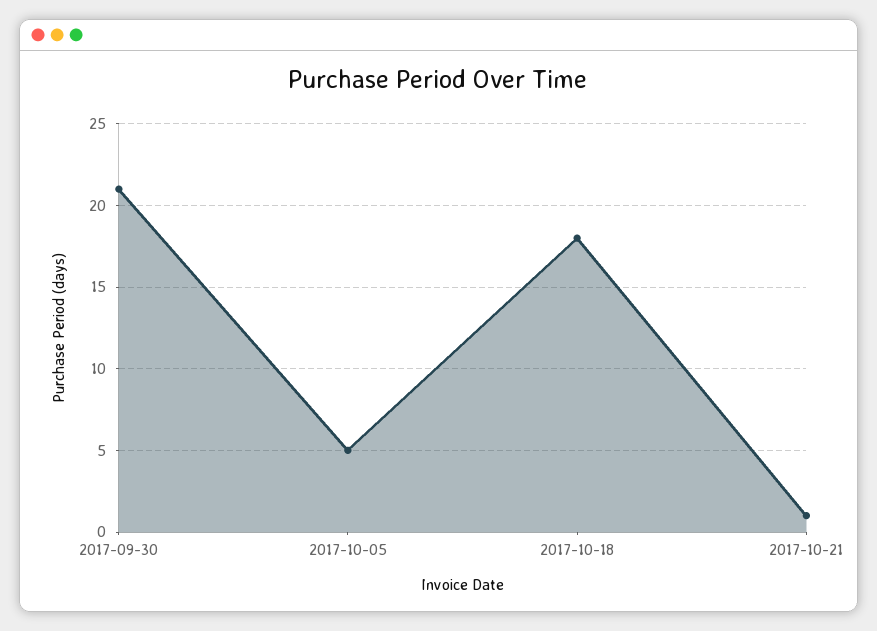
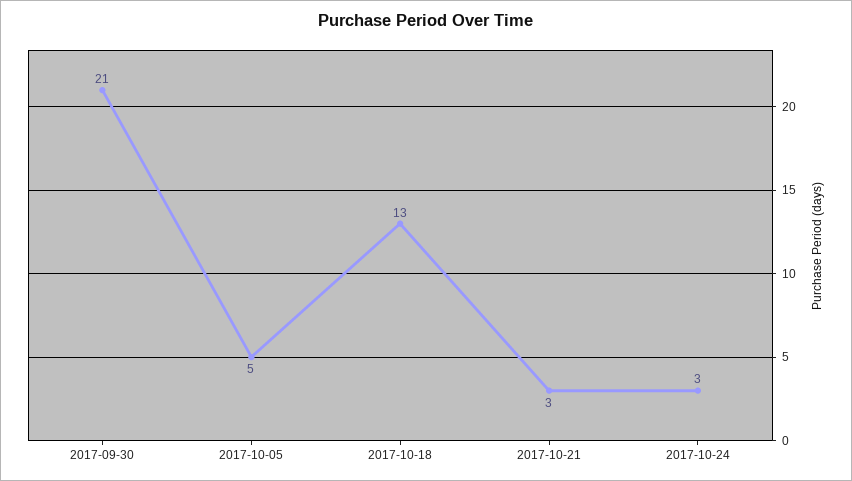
2017-10-18: 18 -> 13
2017-10-21: 1 -> 3
2017-10-24: none -> 3

